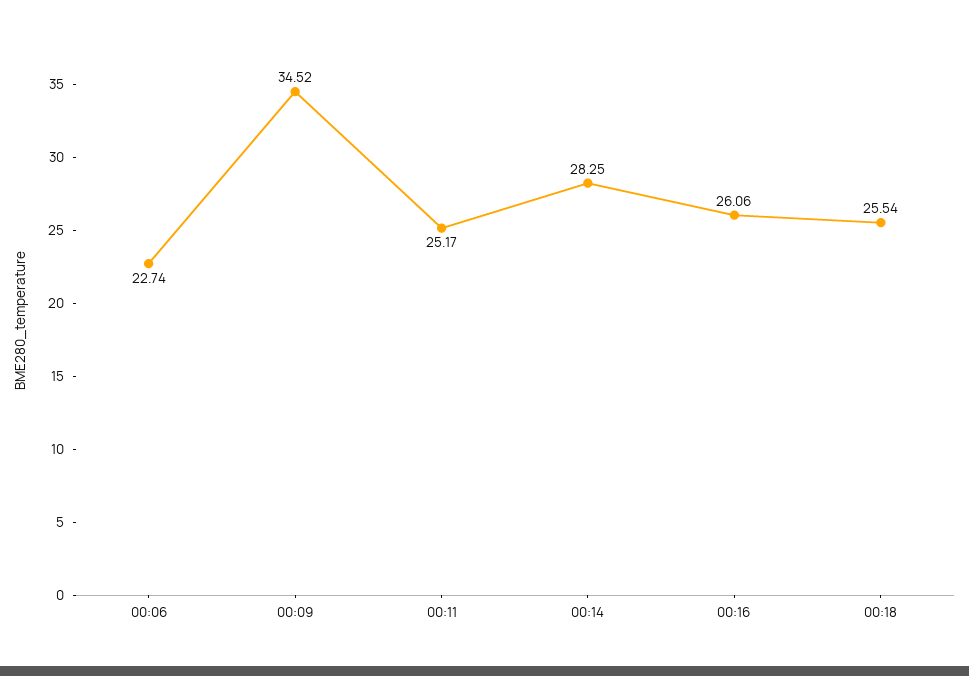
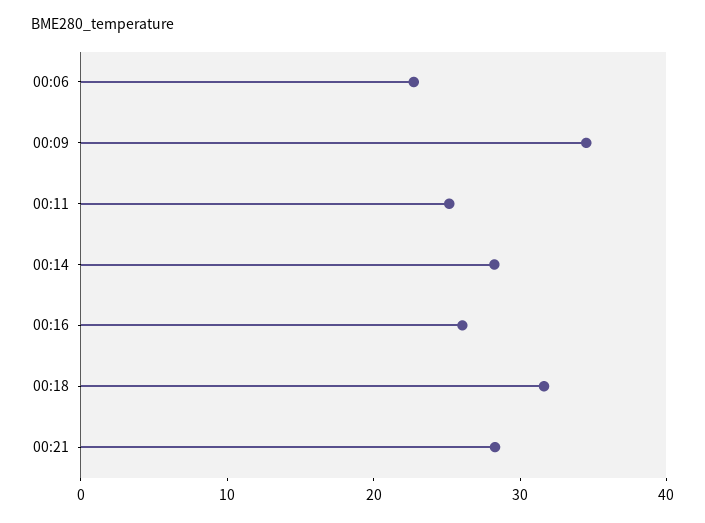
00:18: 25.54 -> 32
00:21: none -> 28

